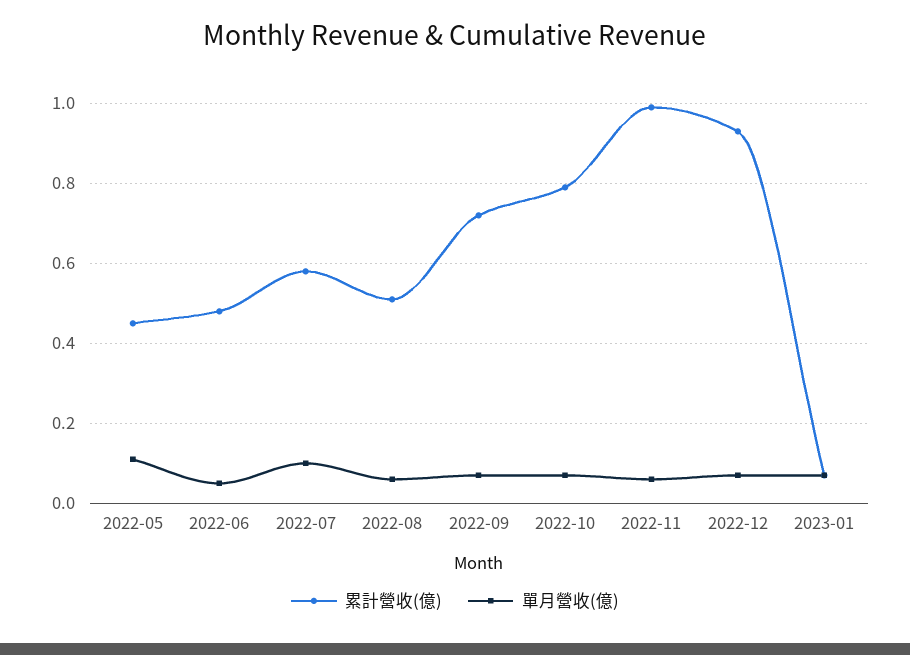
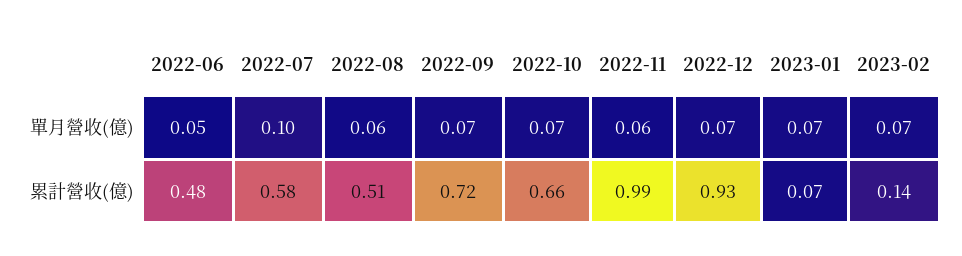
累計營收(億), 2022-05: 0.45 -> none
單月營收(億), 2022-05: 0.1 -> none
累計營收(億), 2022-10: 0.8 -> 0.66
單月營收(億), 2023-02: none -> 0.07
累計營收(億), 2023-02: none -> 0.14

